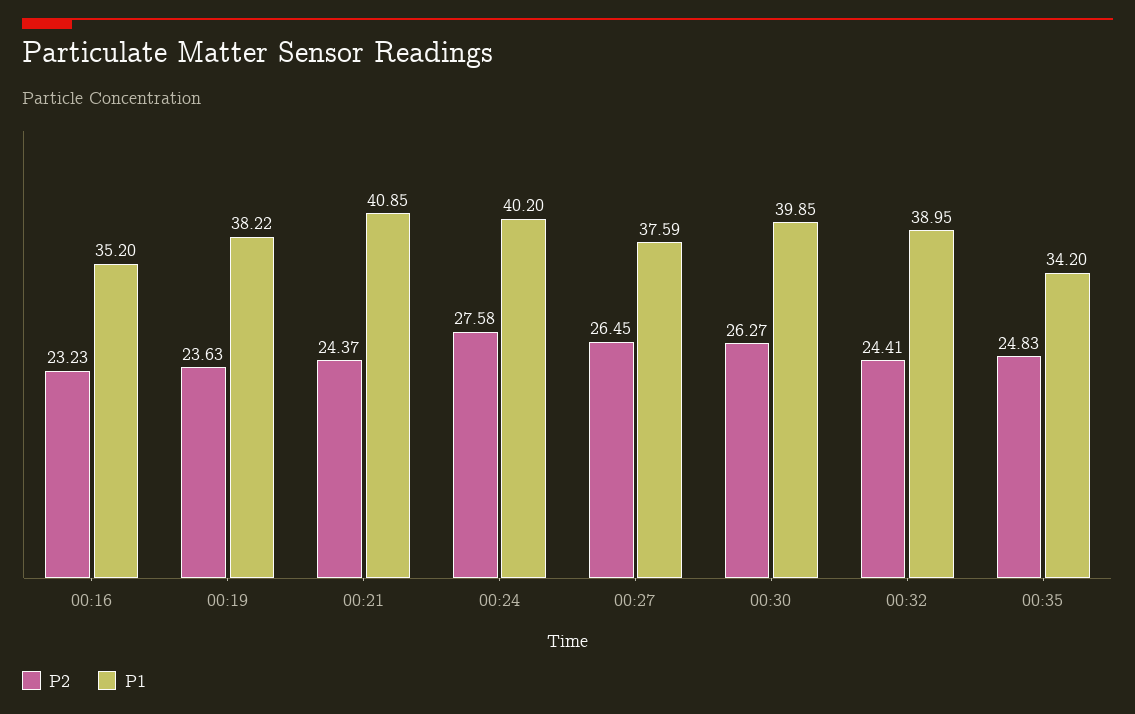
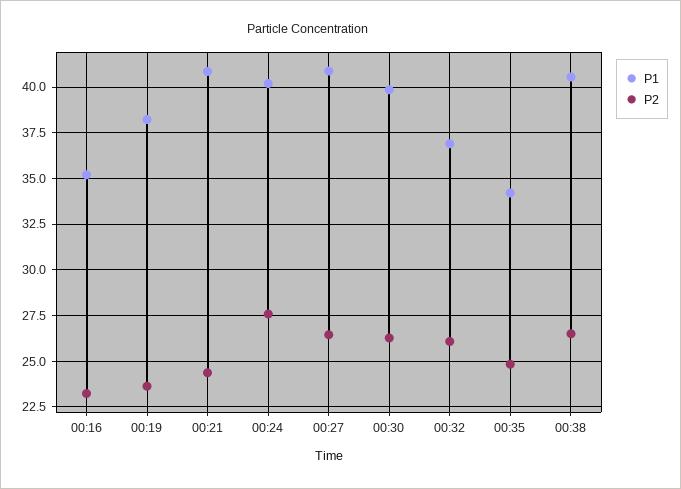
P1, 00:27: 37.59 -> 41
P2, 00:32: 24.41 -> 26
P1, 00:32: 38.95 -> 37
P1, 00:38: none -> 40.5
P2, 00:38: none -> 26.5

